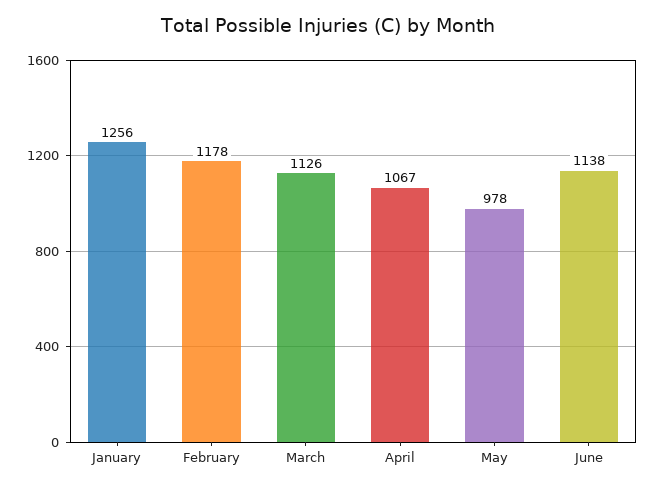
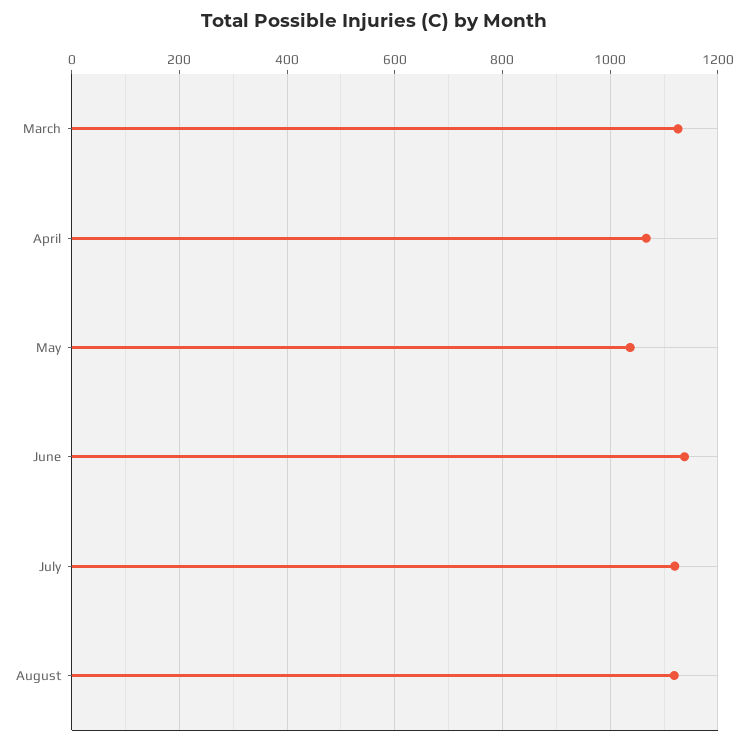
January: 1256 -> none
February: 1178 -> none
May: 978 -> 1040
July: none -> 1120
August: none -> 1120

